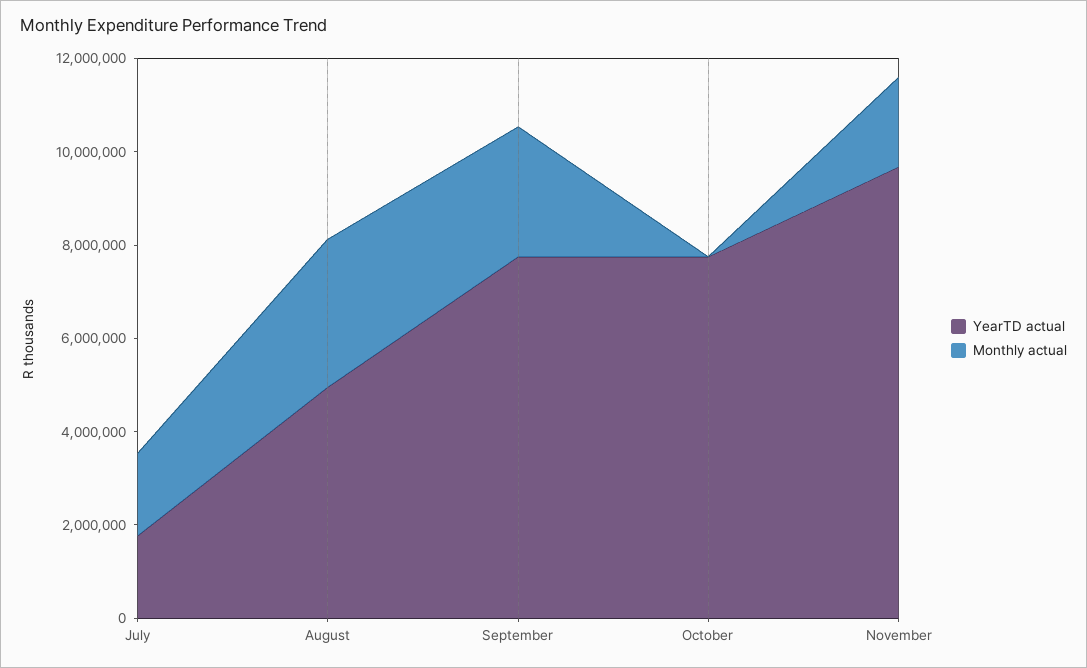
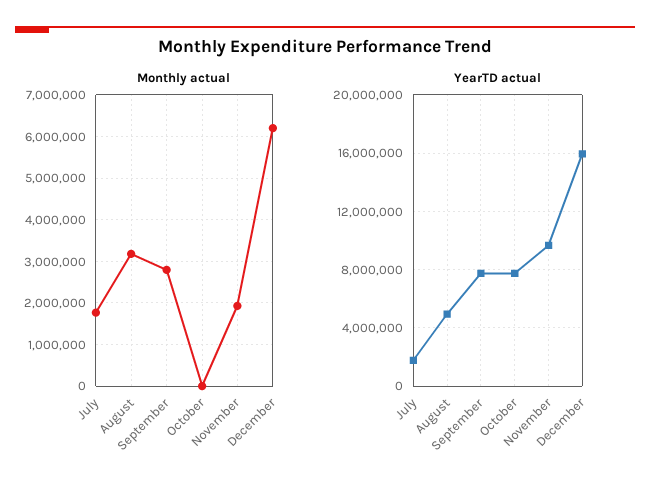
Monthly actual, December: none -> 6200000
YearTD actual, December: none -> 16000000

